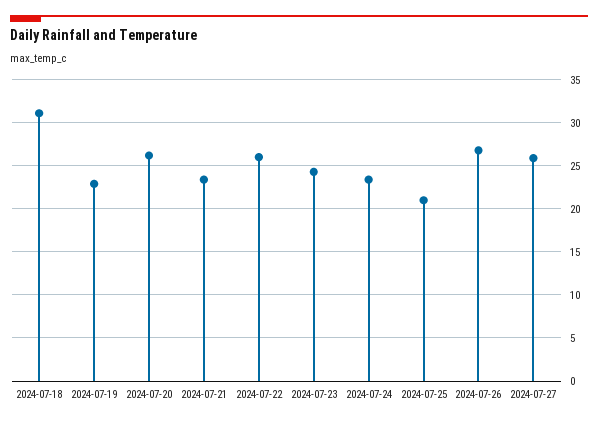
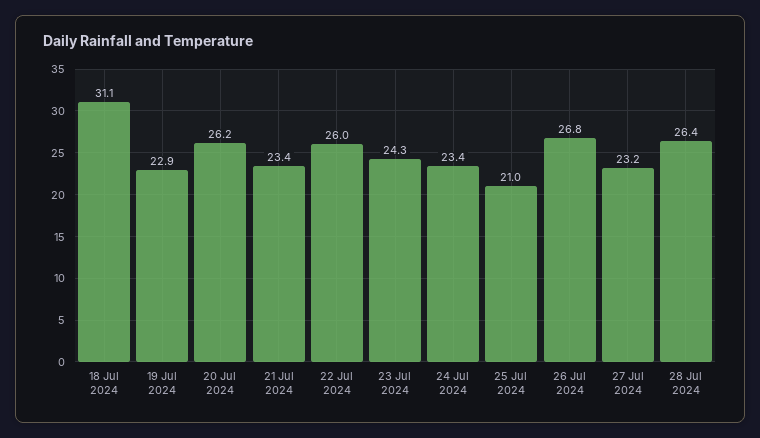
2024-07-27: 26 -> 23.2
28 Jul 2024: none -> 26.4

